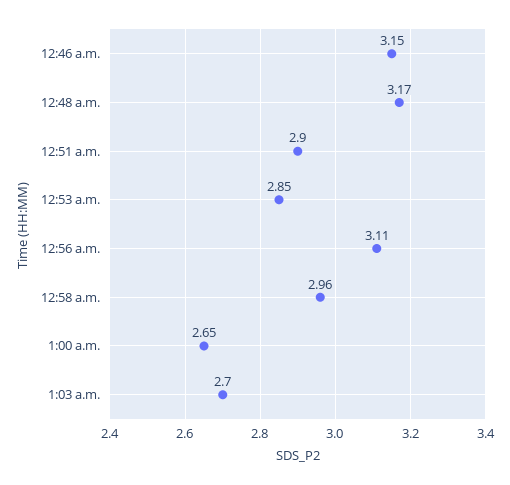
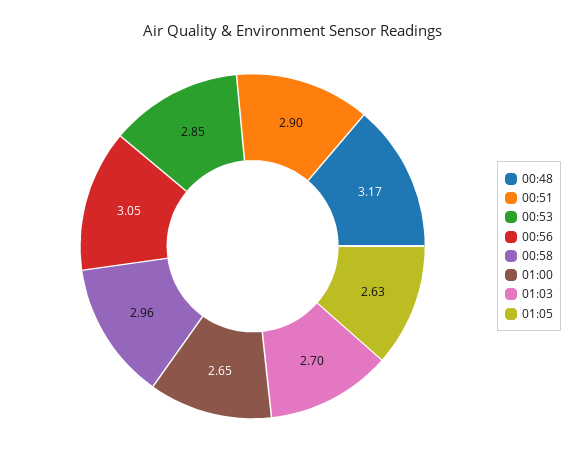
12:46 a.m.: 3.15 -> none
12:56 a.m.: 3.11 -> 3.05
01:05: none -> 2.63

